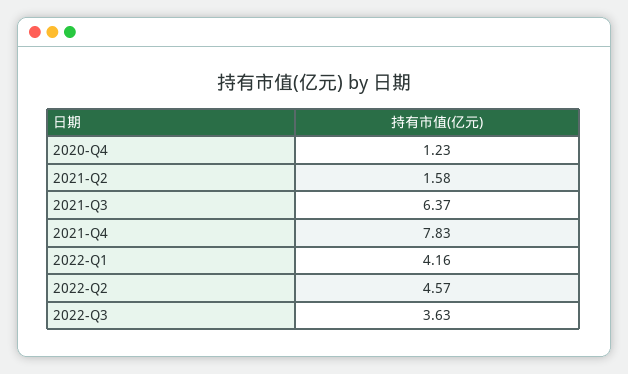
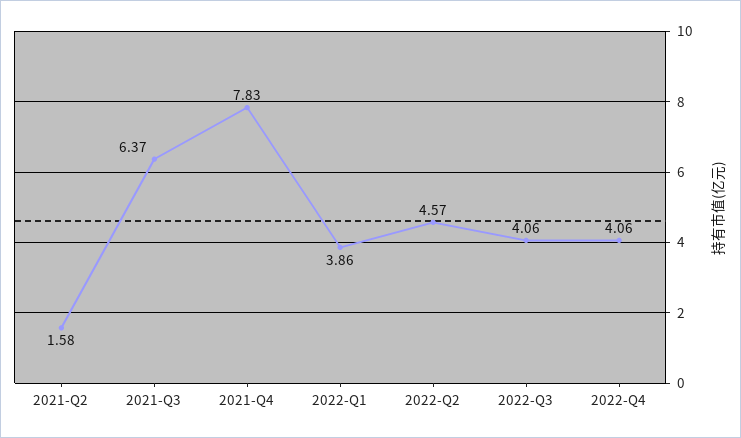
2020-Q4: 1.23 -> none
2022-Q1: 4.16 -> 3.86
2022-Q3: 3.63 -> 4.06
2022-Q4: none -> 4.06

